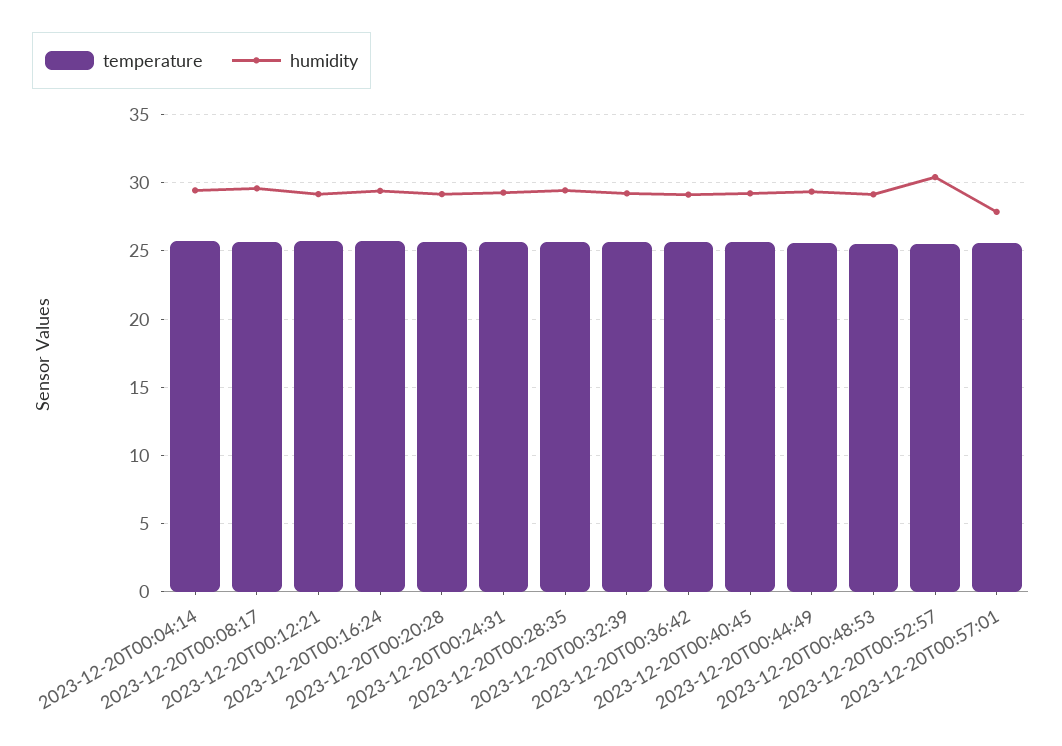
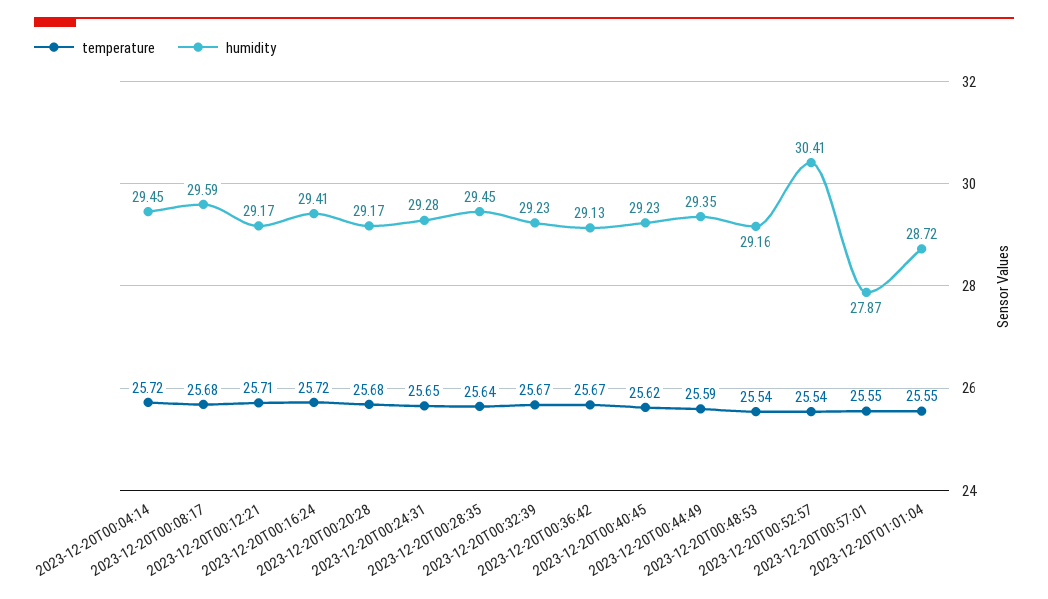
temperature, 2023-12-20T01:01:04: none -> 25.55
humidity, 2023-12-20T01:01:04: none -> 28.72

